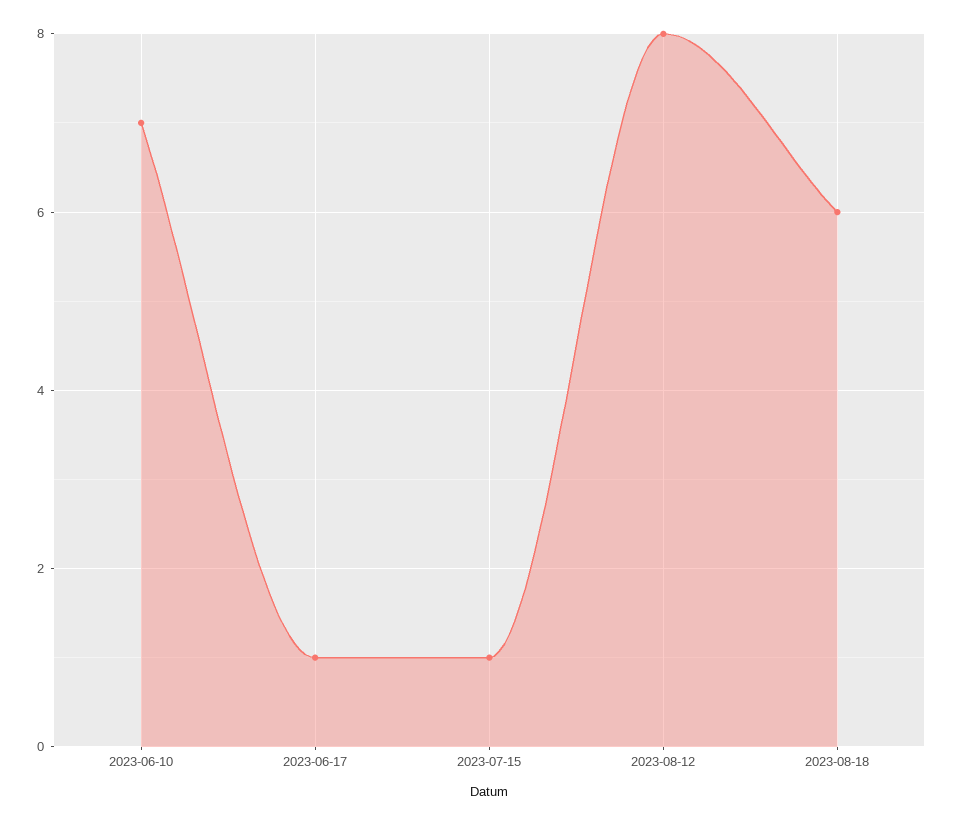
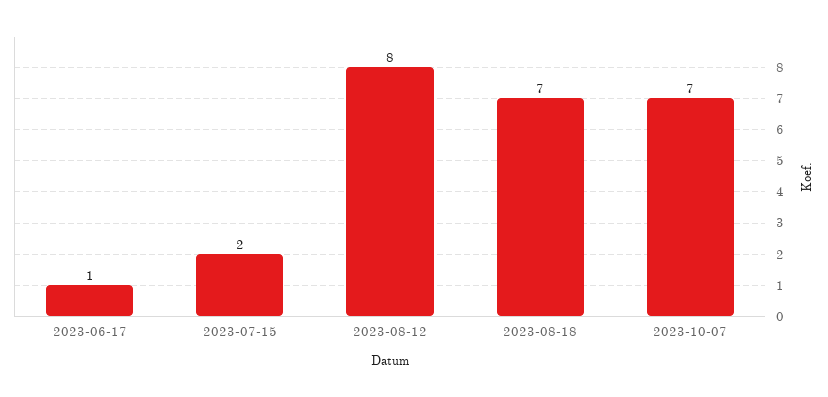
2023-06-10: 7 -> none
2023-07-15: 1 -> 2
2023-08-18: 6 -> 7
2023-10-07: none -> 7

